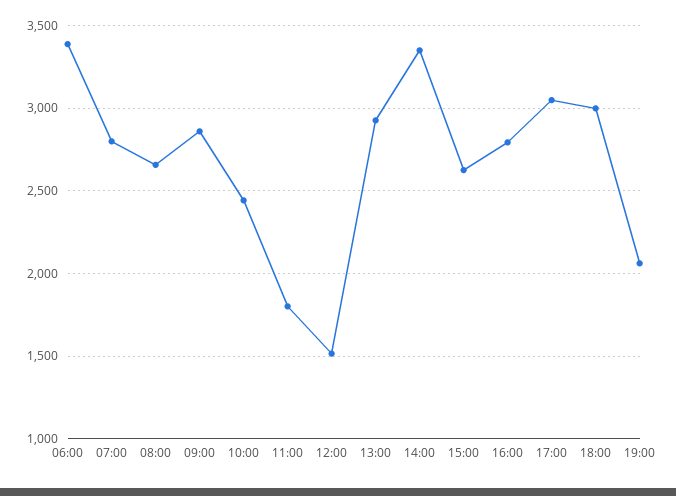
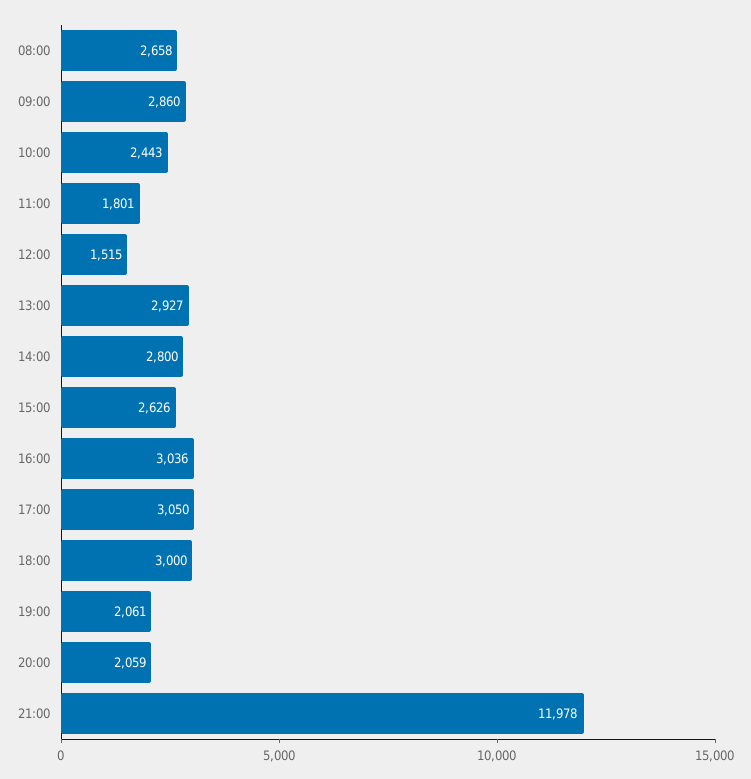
06:00: 3400 -> none
07:00: 2800 -> none
14:00: 3350 -> 2800
16:00: 2800 -> 3036
20:00: none -> 2059
21:00: none -> 11978

